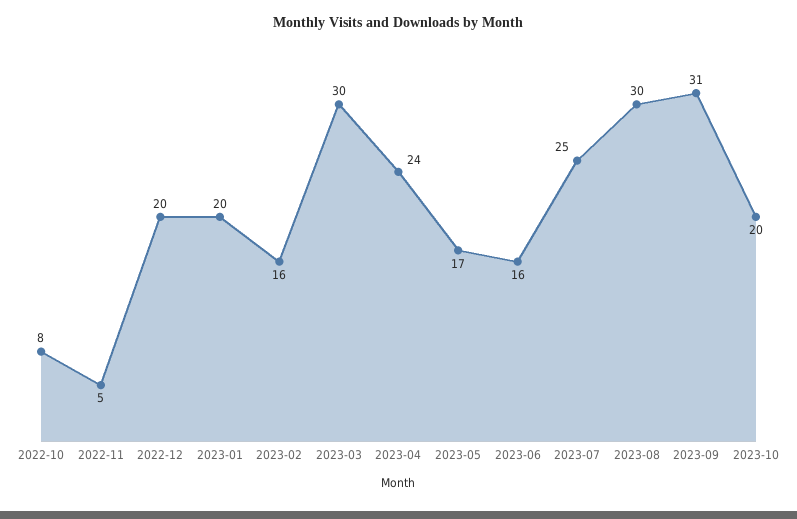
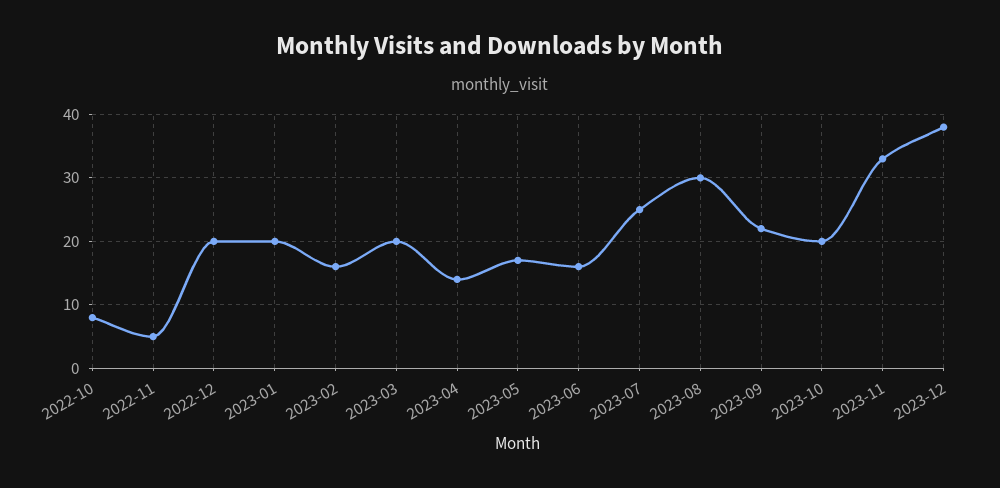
2023-03: 30 -> 20
2023-04: 24 -> 14
2023-09: 31 -> 22
2023-11: none -> 33
2023-12: none -> 38

